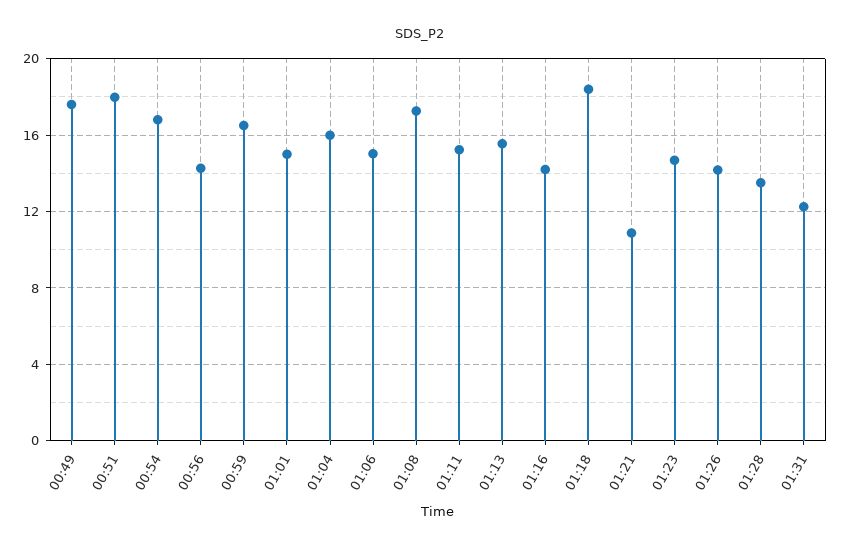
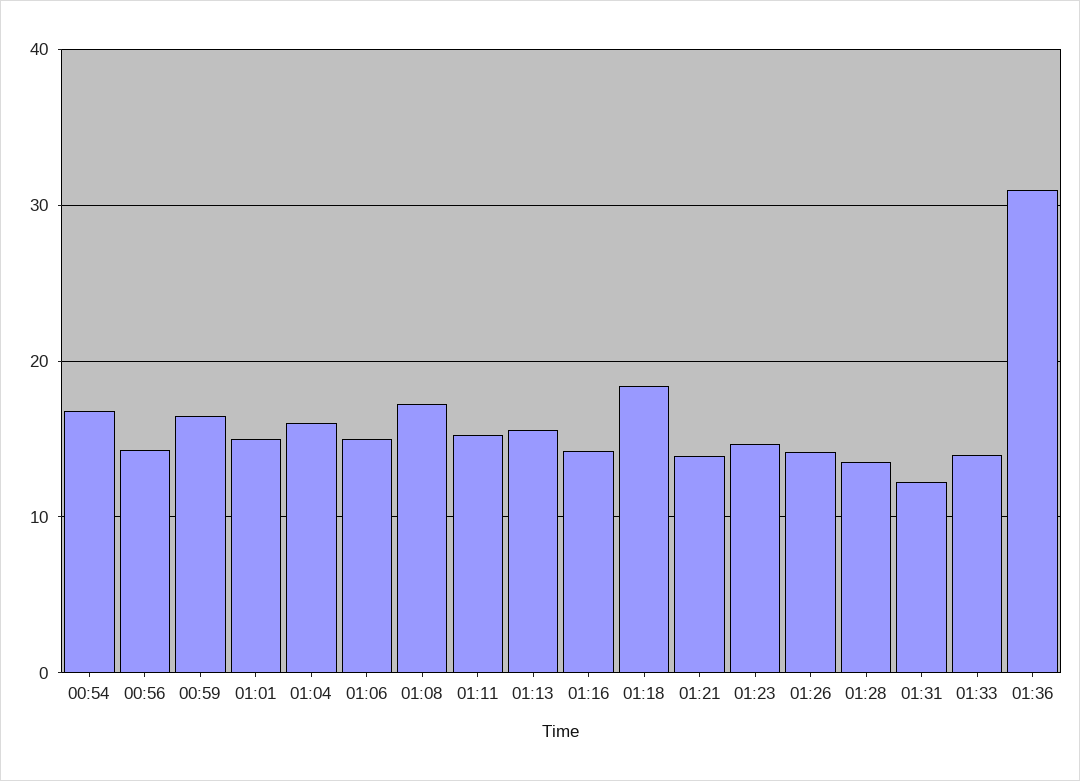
00:49: 17.5 -> none
00:51: 18 -> none
01:21: 11 -> 14
01:33: none -> 14
01:36: none -> 31

